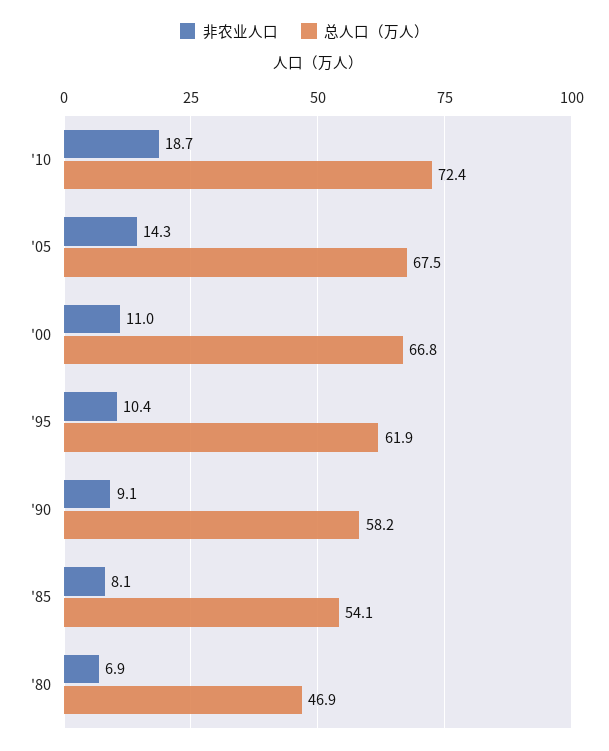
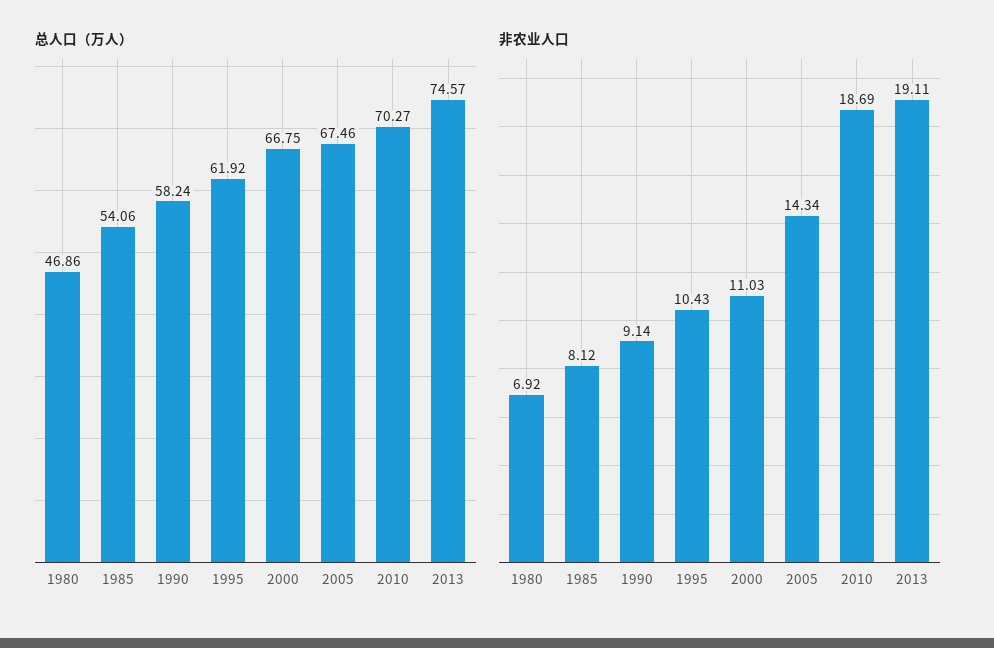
总人口（万人）, '10: 72.4 -> 70.27
总人口（万人）, 2013: none -> 74.57
非农业人口, 2013: none -> 19.11

